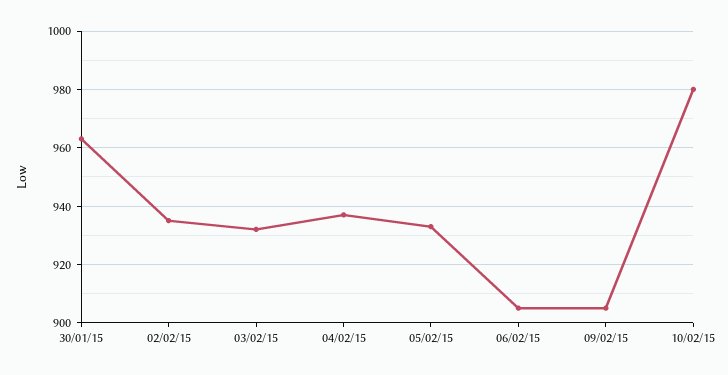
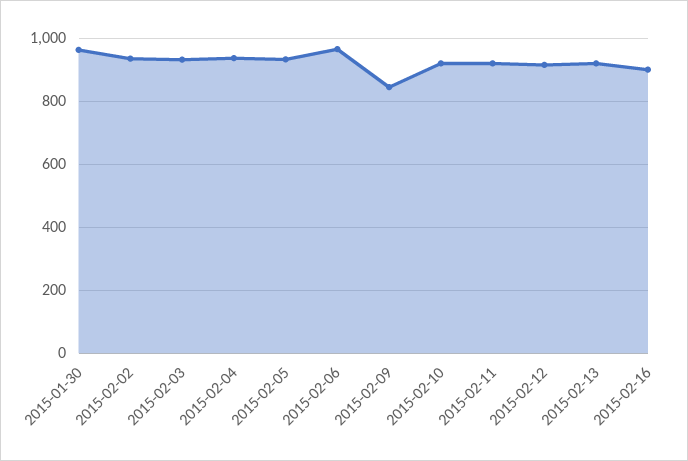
06/02/15: 905 -> 960
09/02/15: 905 -> 840
10/02/15: 980 -> 920
2015-02-11: none -> 920
2015-02-12: none -> 920
2015-02-13: none -> 920
2015-02-16: none -> 900

